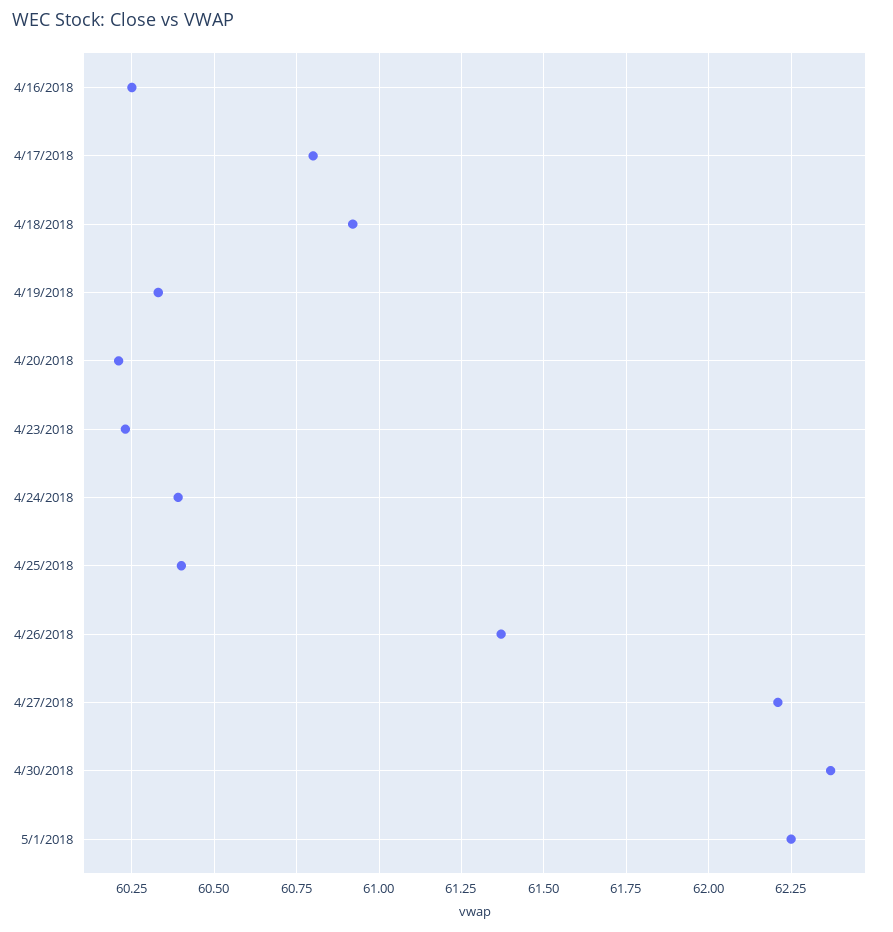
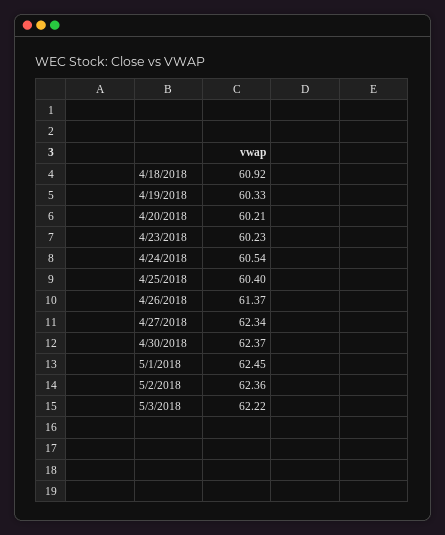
4/16/2018: 60.25 -> none
4/17/2018: 60.8 -> none
4/24/2018: 60.4 -> 60.54
4/27/2018: 62.2 -> 62.34
5/1/2018: 62.25 -> 62.45
5/2/2018: none -> 62.36
5/3/2018: none -> 62.22

